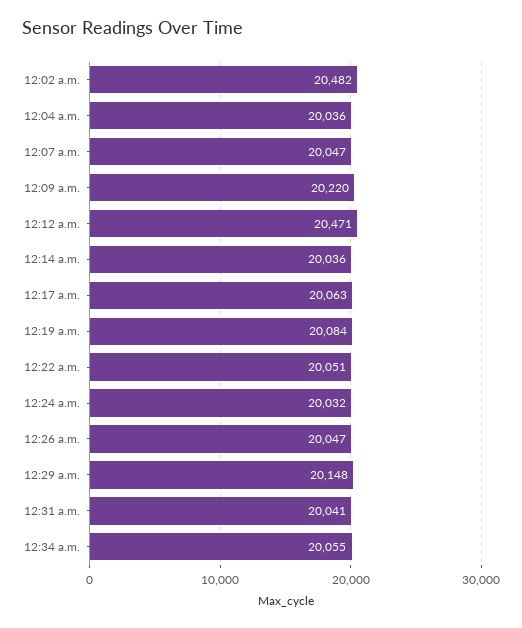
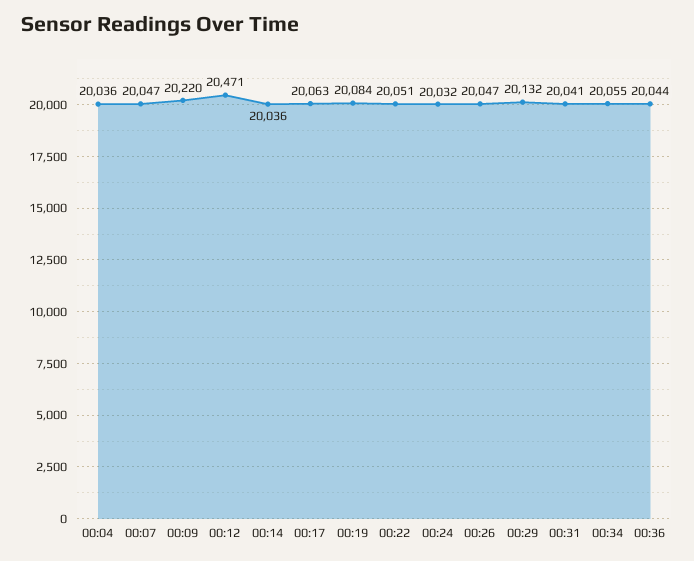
12:02 a.m.: 20482 -> none
12:29 a.m.: 20148 -> 20132
00:36: none -> 20044

